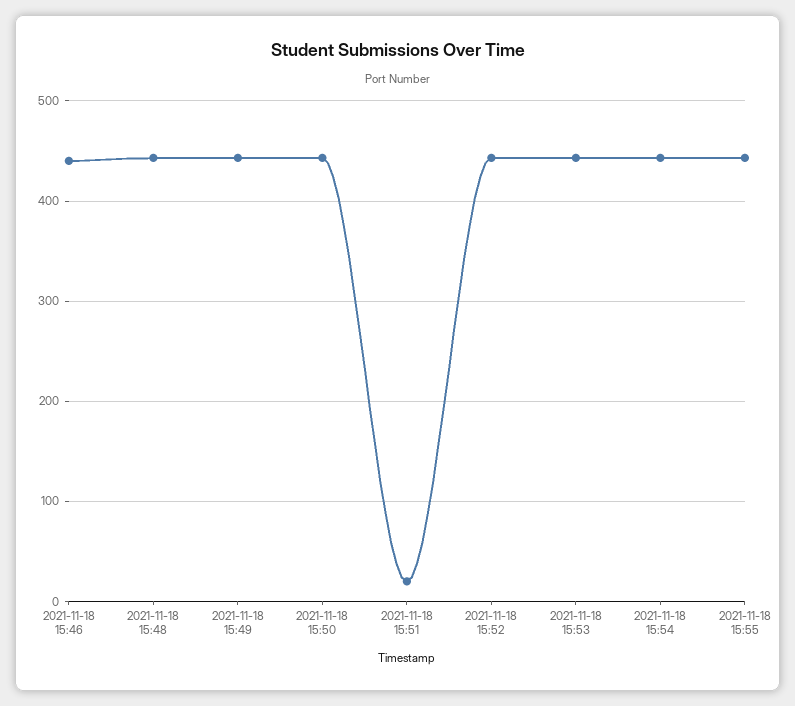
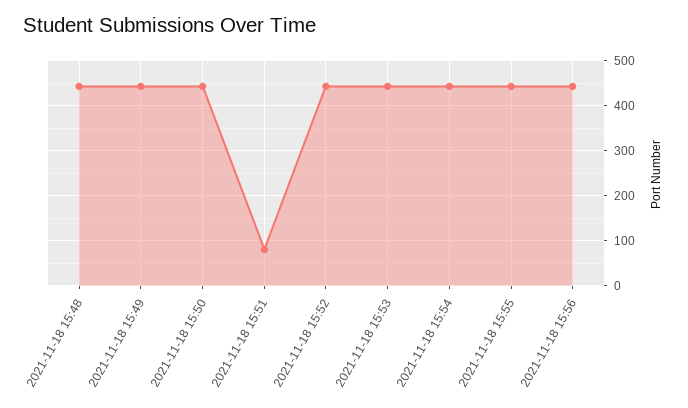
2021-11-18 15:46: 440 -> none
2021-11-18 15:51: 20 -> 80
2021-11-18 15:56: none -> 440

